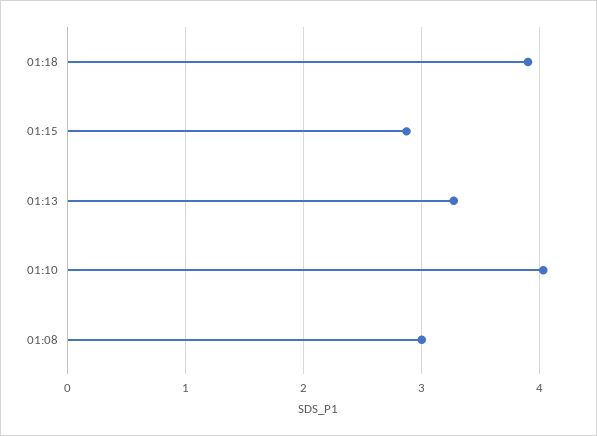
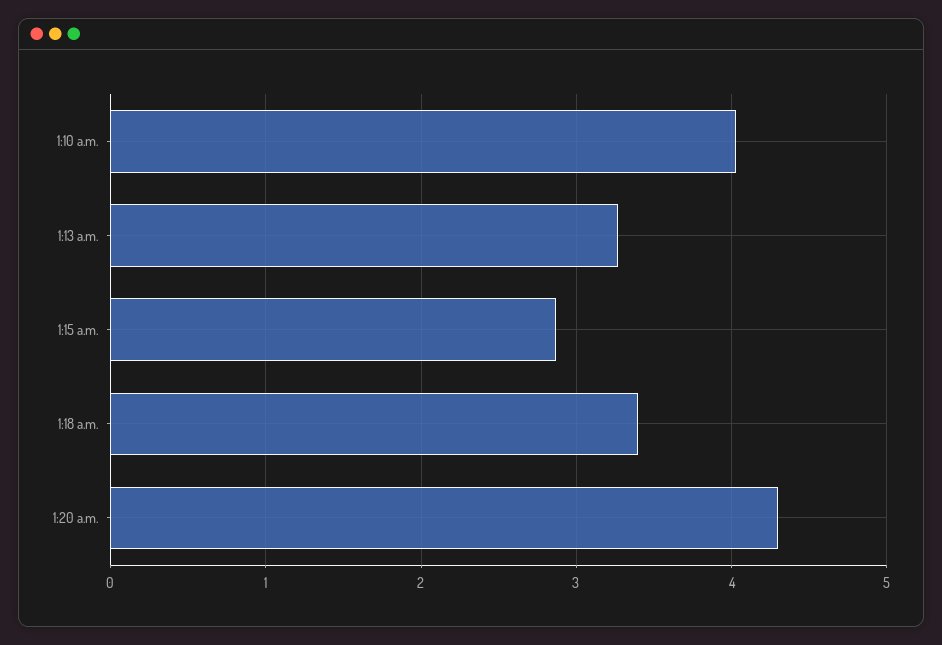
01:18: 3.9 -> 3.4
01:08: 3 -> none
1:20 a.m.: none -> 4.3

